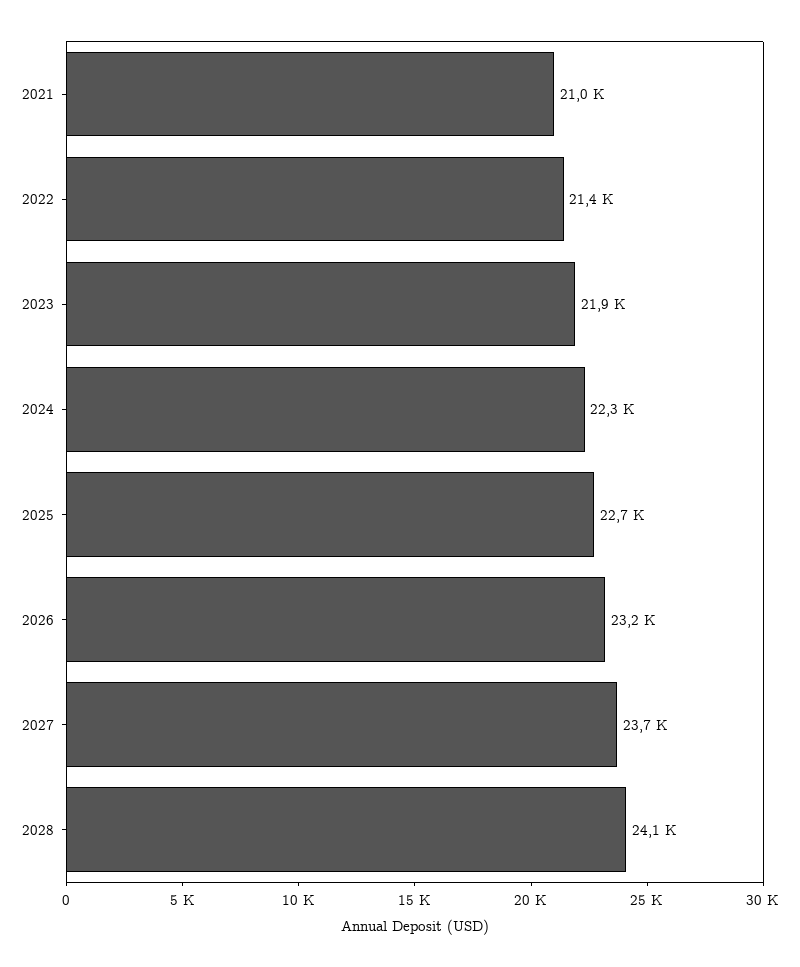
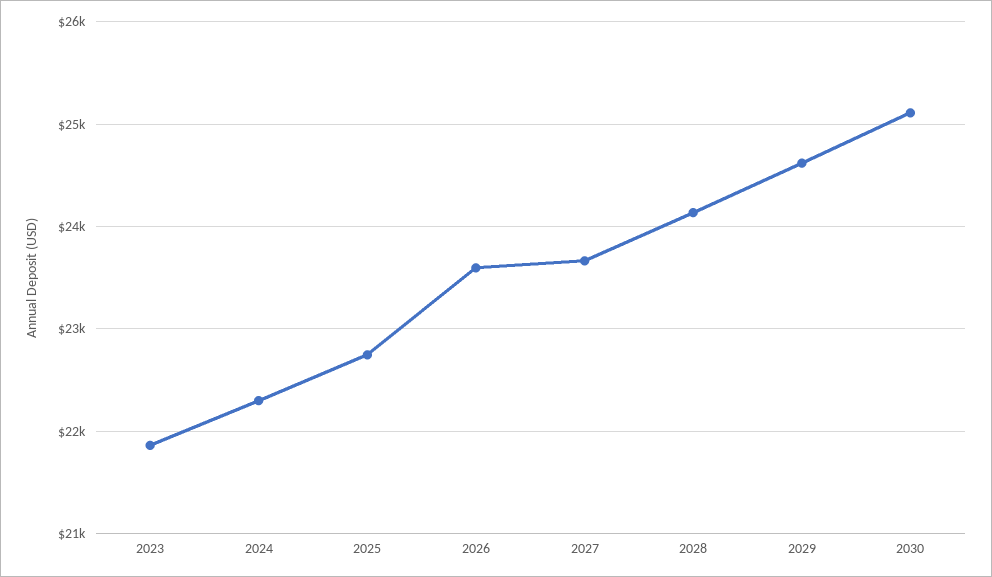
2021: 21000 -> none
2022: 21400 -> none
2026: 23200 -> 23600
2029: none -> 24600
2030: none -> 25100

